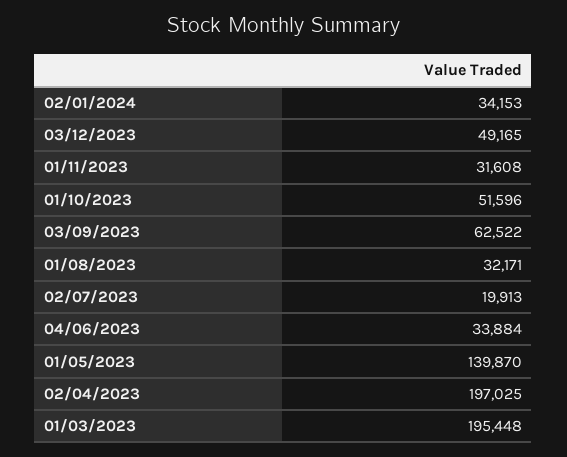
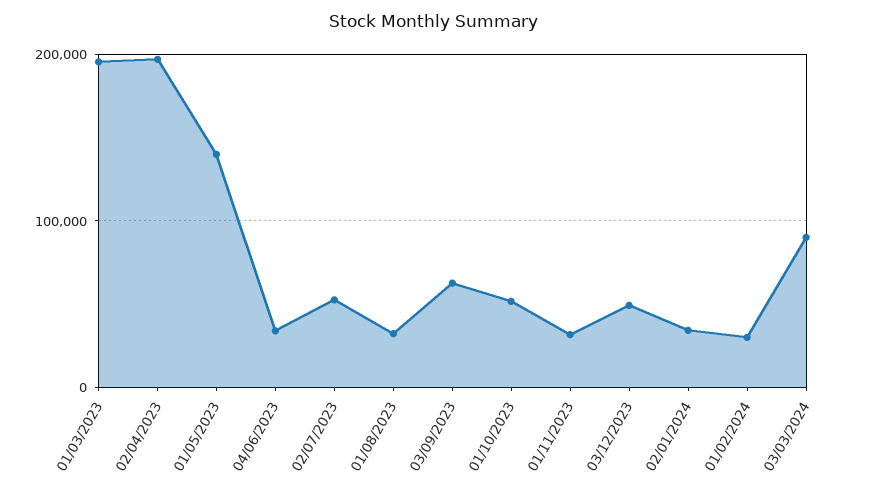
02/07/2023: 19913 -> 50000
01/02/2024: none -> 30000
03/03/2024: none -> 90000

